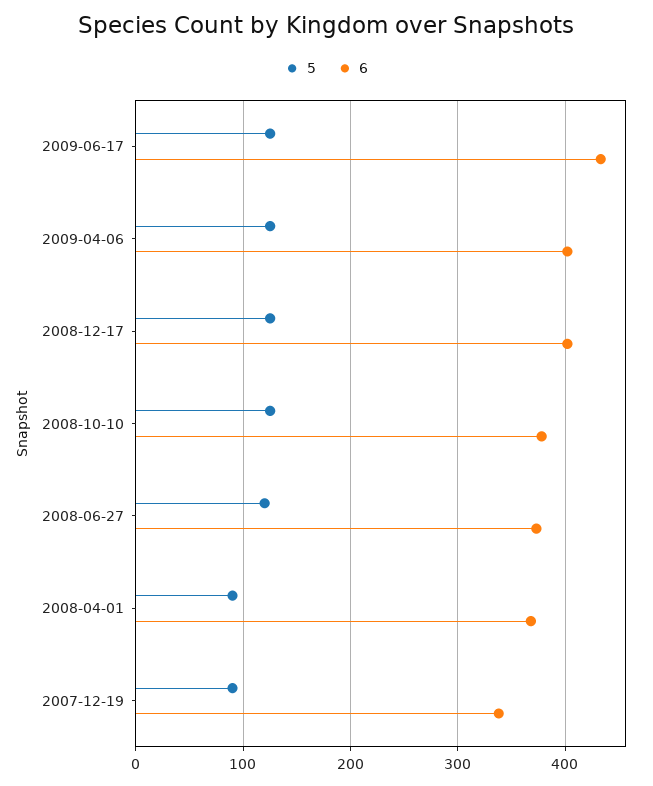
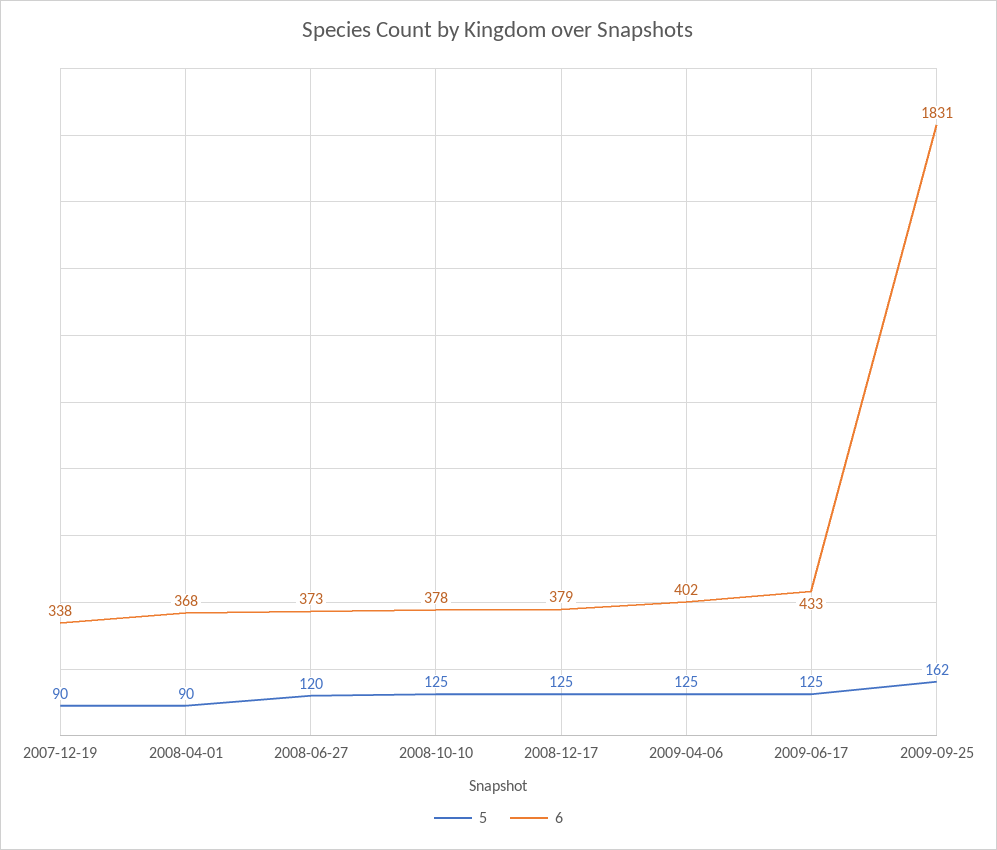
6, 2008-12-17: 400 -> 379
5, 2009-09-25: none -> 162
6, 2009-09-25: none -> 1831

